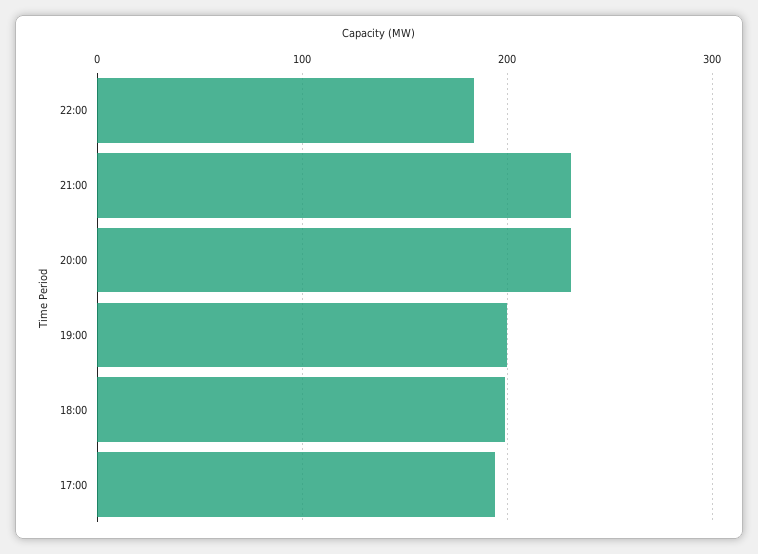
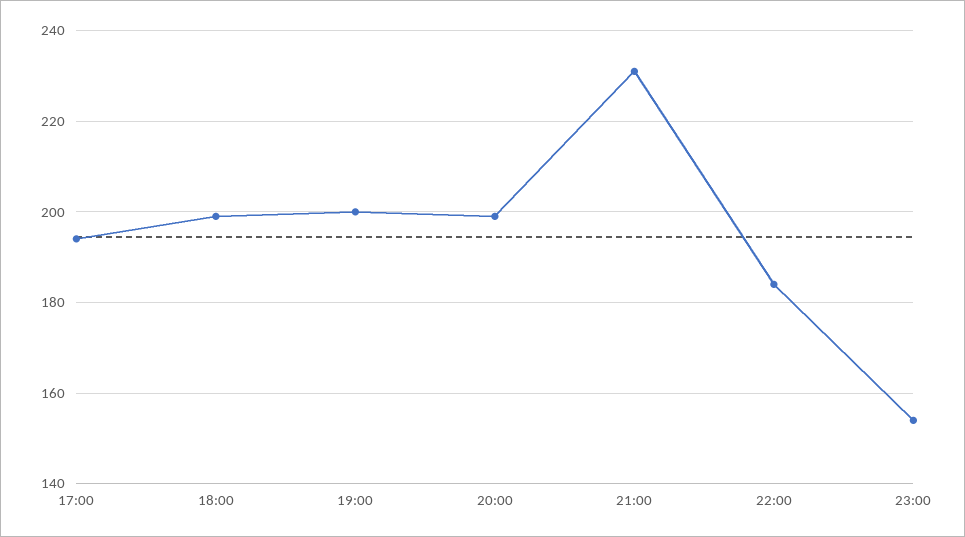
20:00: 230 -> 200
23:00: none -> 155

